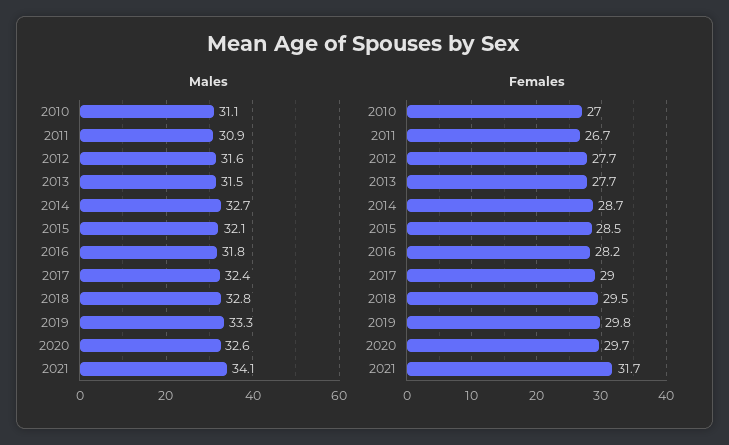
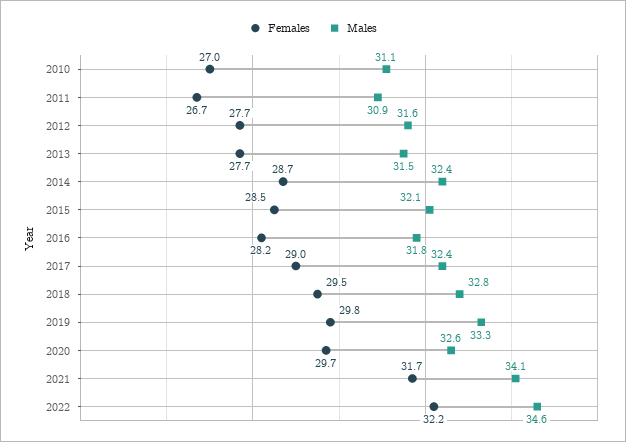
Males, 2014: 32.7 -> 32.4
Females, 2022: none -> 32.2
Males, 2022: none -> 34.6

